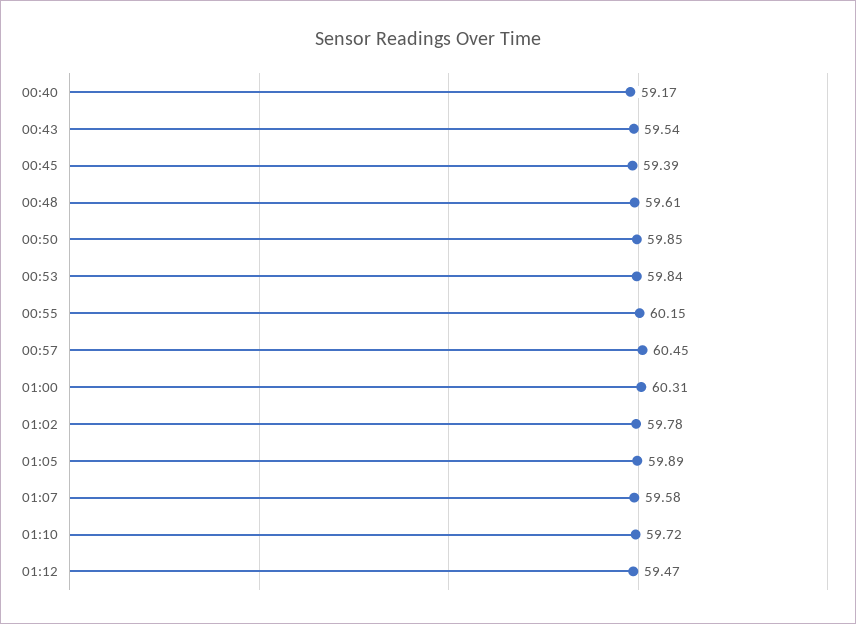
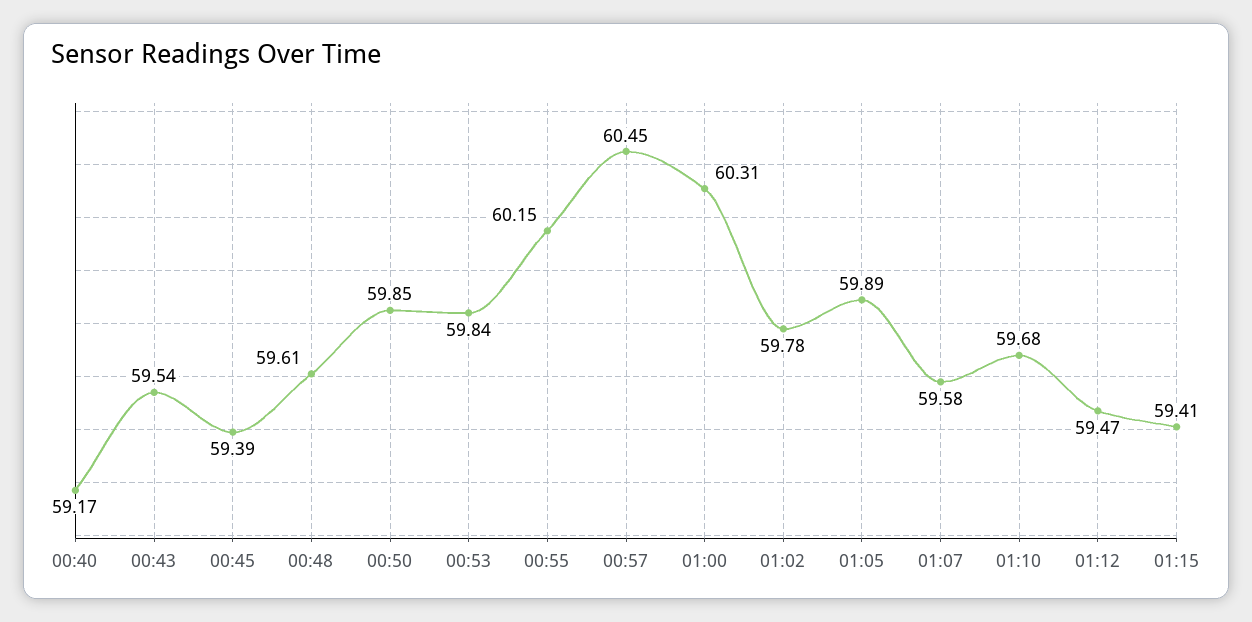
01:10: 59.72 -> 59.68
01:15: none -> 59.41

